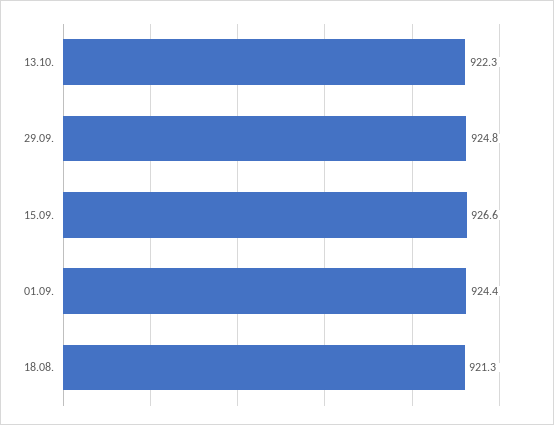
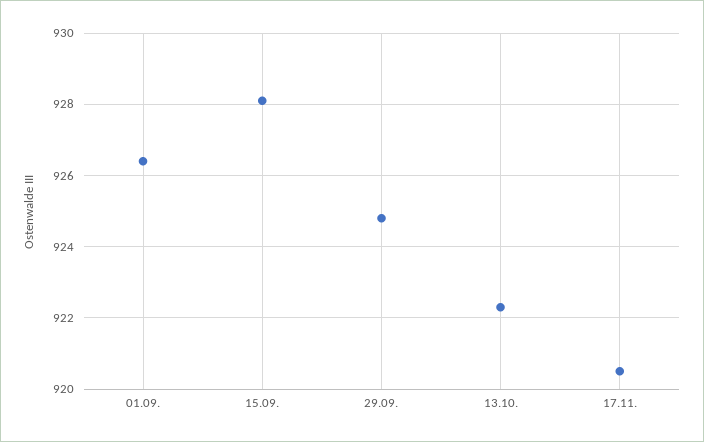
15.09.: 926.6 -> 928
01.09.: 924.4 -> 926.5
18.08.: 921.3 -> none
17.11.: none -> 920.5

